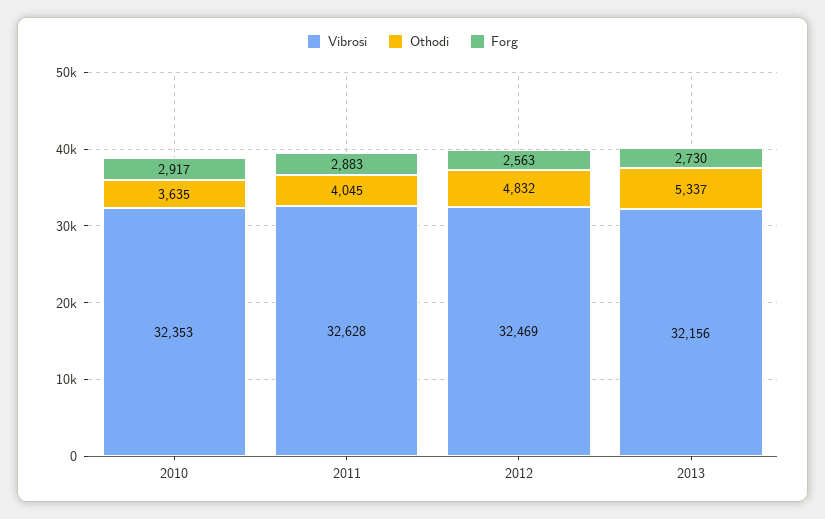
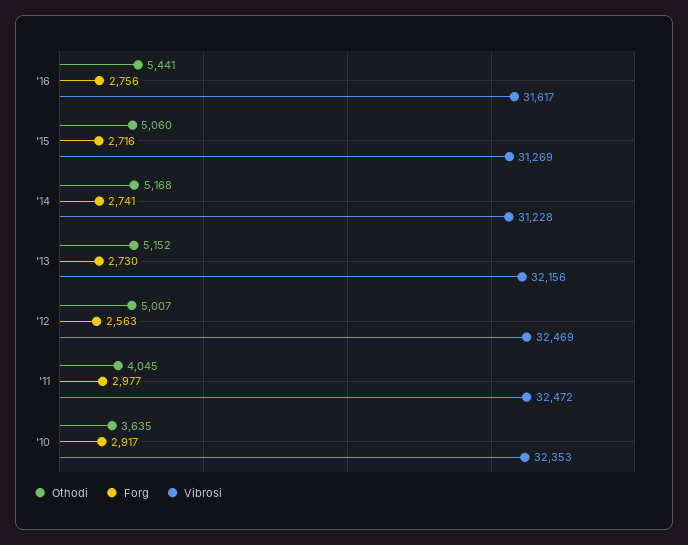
Vibrosi, 2011: 32628 -> 32472
Forg, 2011: 2883 -> 2977
Othodi, 2012: 4832 -> 5007
Othodi, 2013: 5337 -> 5152
Othodi, '16: none -> 5441
Forg, '16: none -> 2756
Vibrosi, '16: none -> 31617
Othodi, '15: none -> 5060
Forg, '15: none -> 2716
Vibrosi, '15: none -> 31269
Othodi, '14: none -> 5168
Forg, '14: none -> 2741
Vibrosi, '14: none -> 31228

